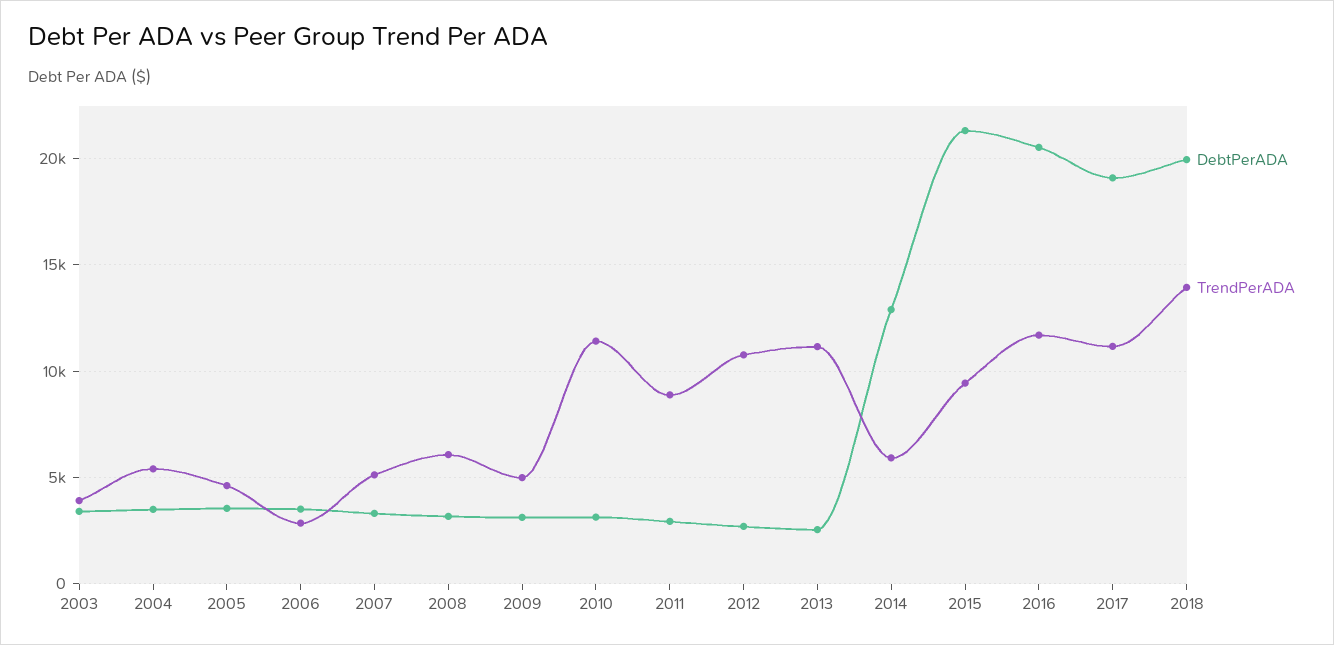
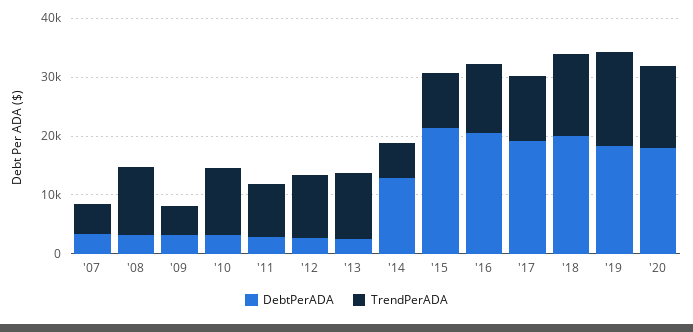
DebtPerADA, 2003: 3500 -> none
TrendPerADA, 2003: 4000 -> none
DebtPerADA, 2004: 3500 -> none
TrendPerADA, 2004: 5500 -> none
DebtPerADA, 2005: 3500 -> none
TrendPerADA, 2005: 4500 -> none
DebtPerADA, 2006: 3500 -> none
TrendPerADA, 2006: 3000 -> none
TrendPerADA, 2008: 6000 -> 12000
DebtPerADA, '19: none -> 18000
TrendPerADA, '19: none -> 16000
DebtPerADA, '20: none -> 18000
TrendPerADA, '20: none -> 14000

